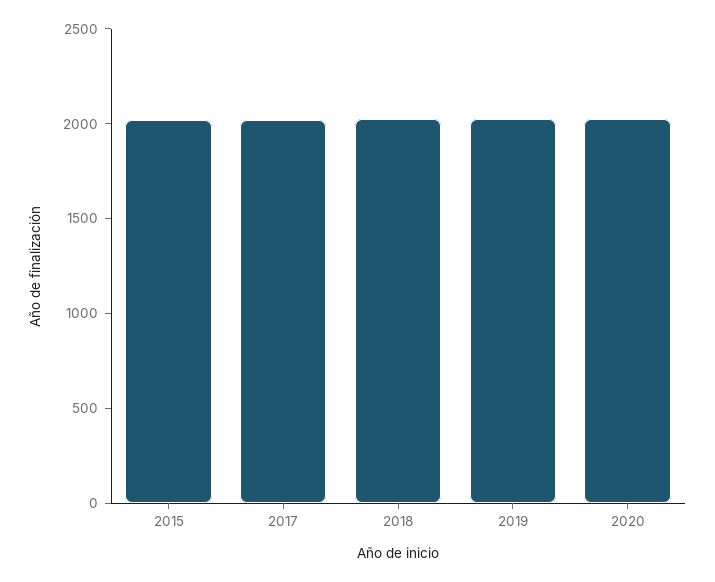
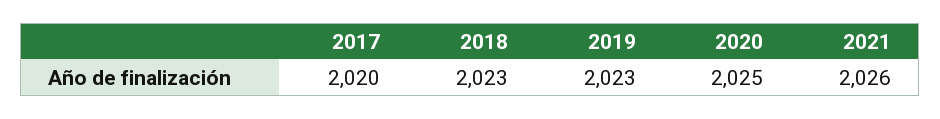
2015: 2000 -> none
2021: none -> 2026

